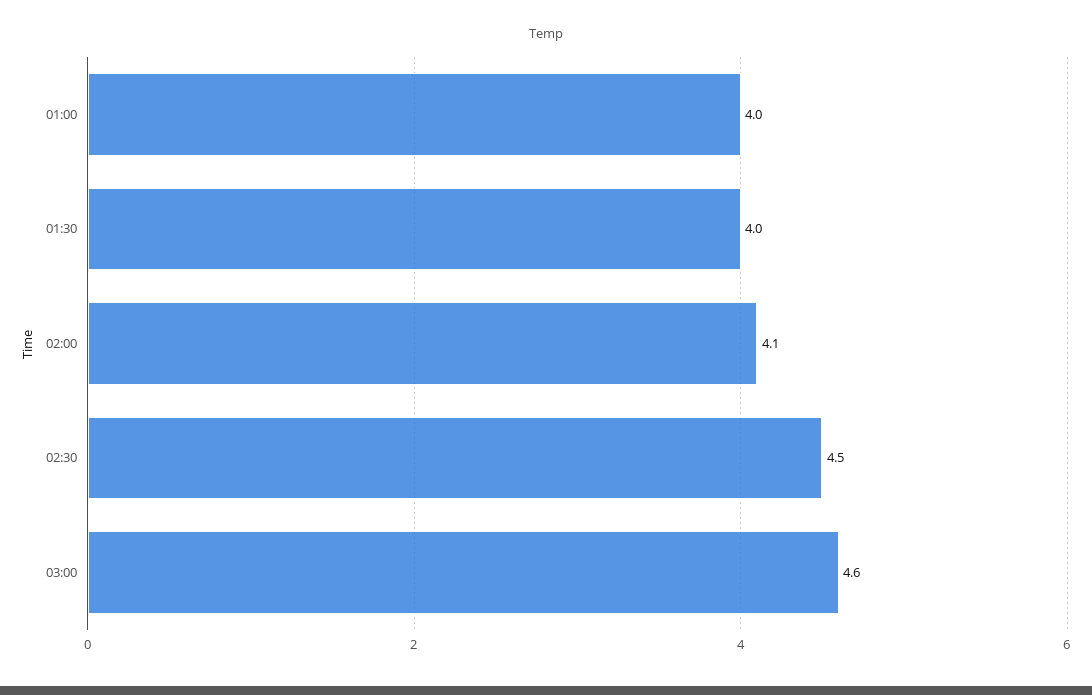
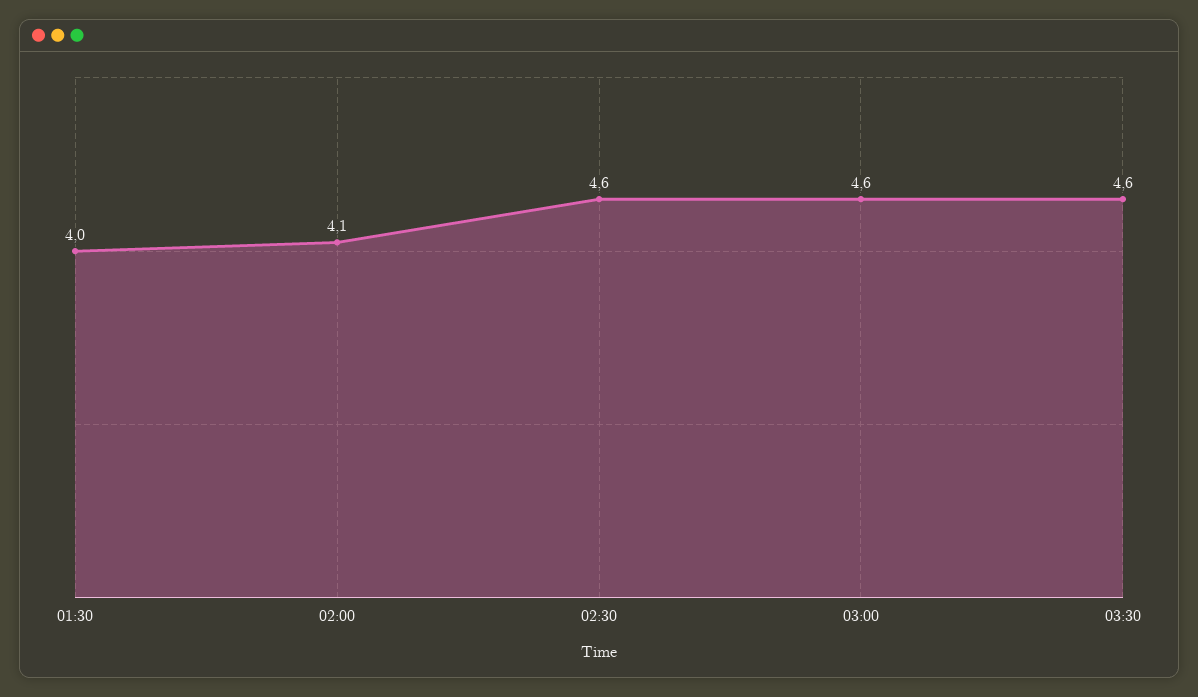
01:00: 4 -> none
02:30: 4.5 -> 4.6
03:30: none -> 4.6

